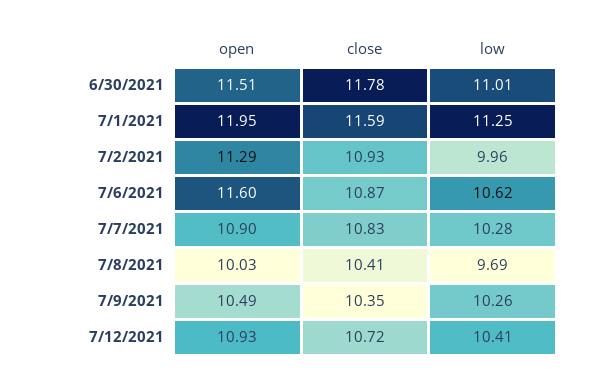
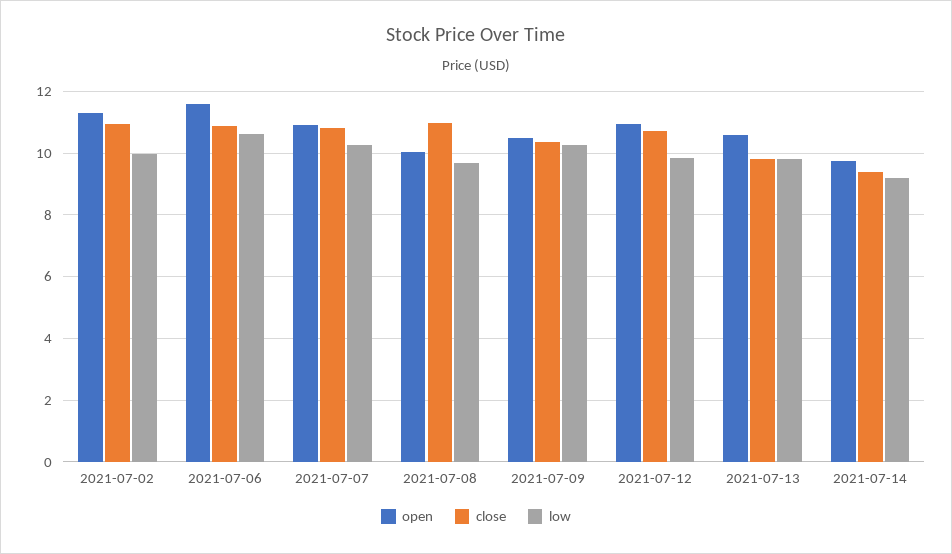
open, 6/30/2021: 11.51 -> none
close, 6/30/2021: 11.78 -> none
low, 6/30/2021: 11.01 -> none
open, 7/1/2021: 11.95 -> none
close, 7/1/2021: 11.59 -> none
low, 7/1/2021: 11.25 -> none
close, 7/8/2021: 10.41 -> 11
low, 7/12/2021: 10.41 -> 9.8
open, 2021-07-13: none -> 10.6
close, 2021-07-13: none -> 9.8
low, 2021-07-13: none -> 9.8
open, 2021-07-14: none -> 9.8
close, 2021-07-14: none -> 9.4
low, 2021-07-14: none -> 9.2

